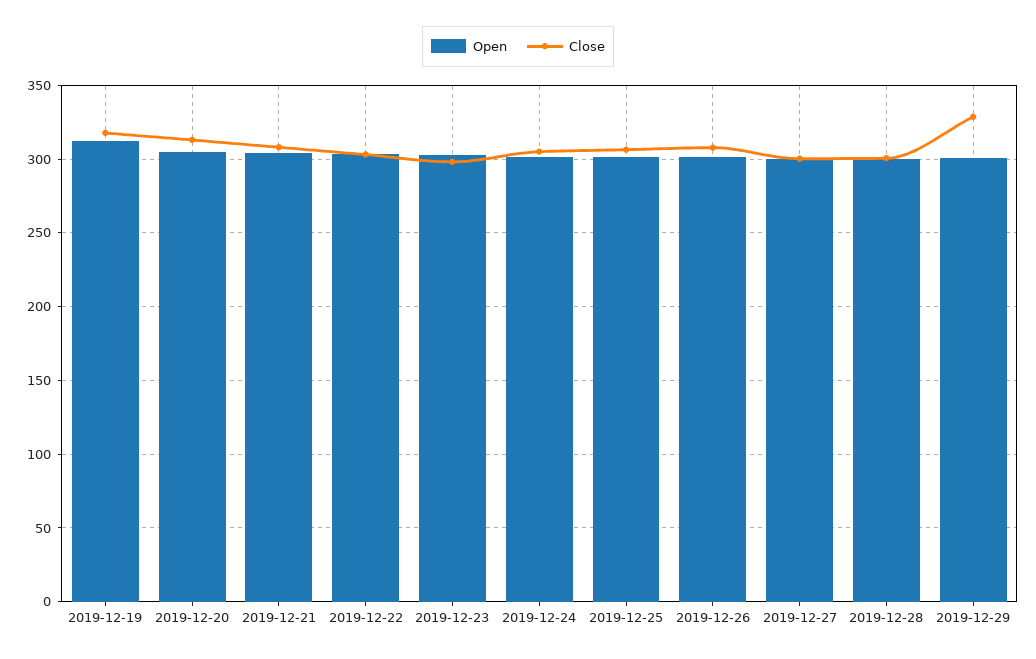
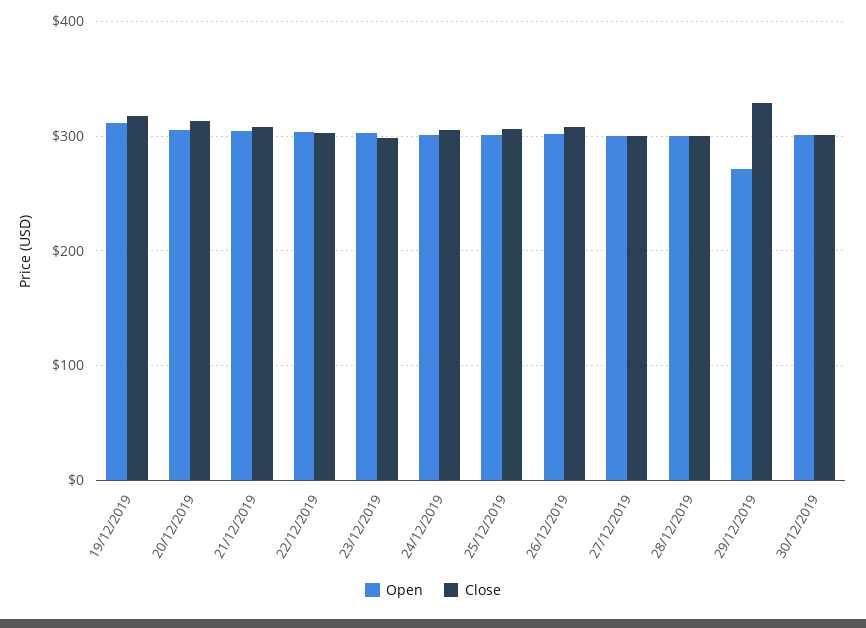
Open, 2019-12-29: 300 -> 270
Open, 30/12/2019: none -> 300
Close, 30/12/2019: none -> 300

